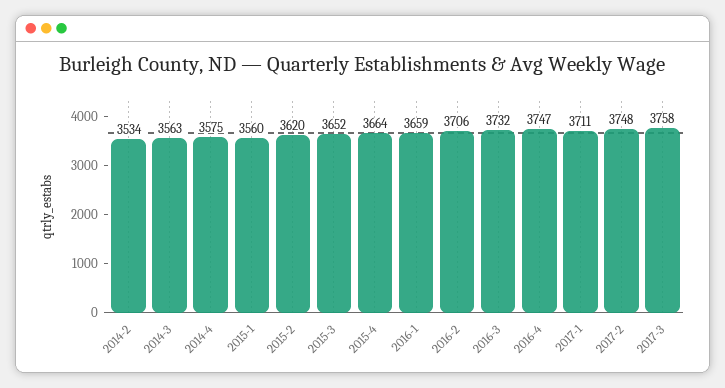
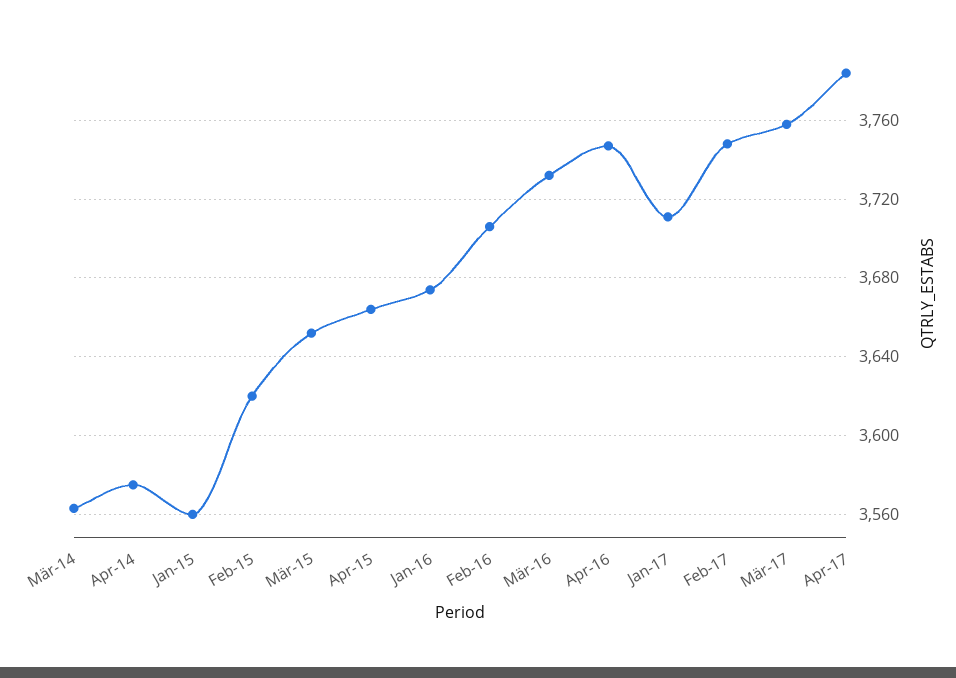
2014-2: 3534 -> none
2016-1: 3659 -> 3675
Apr-17: none -> 3785

